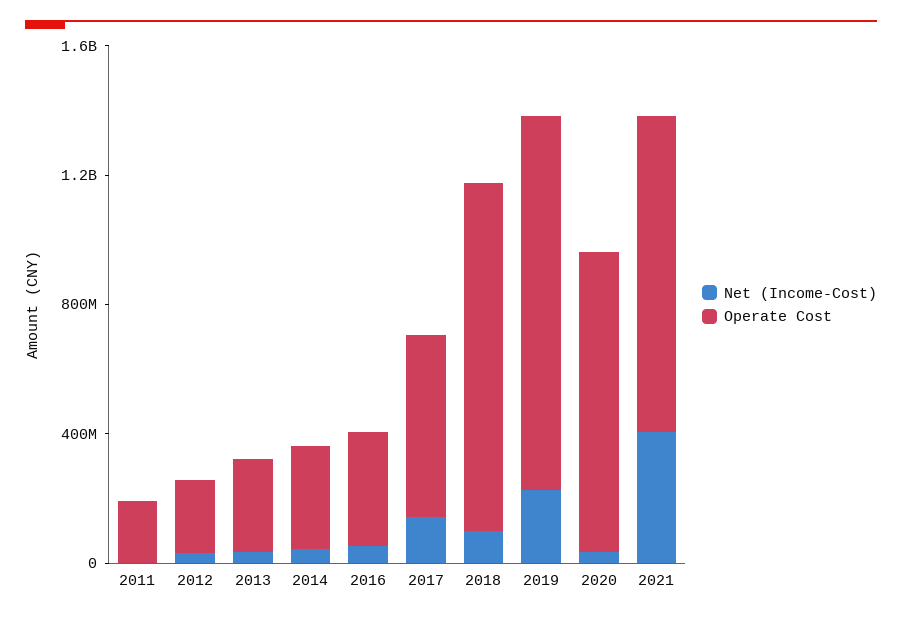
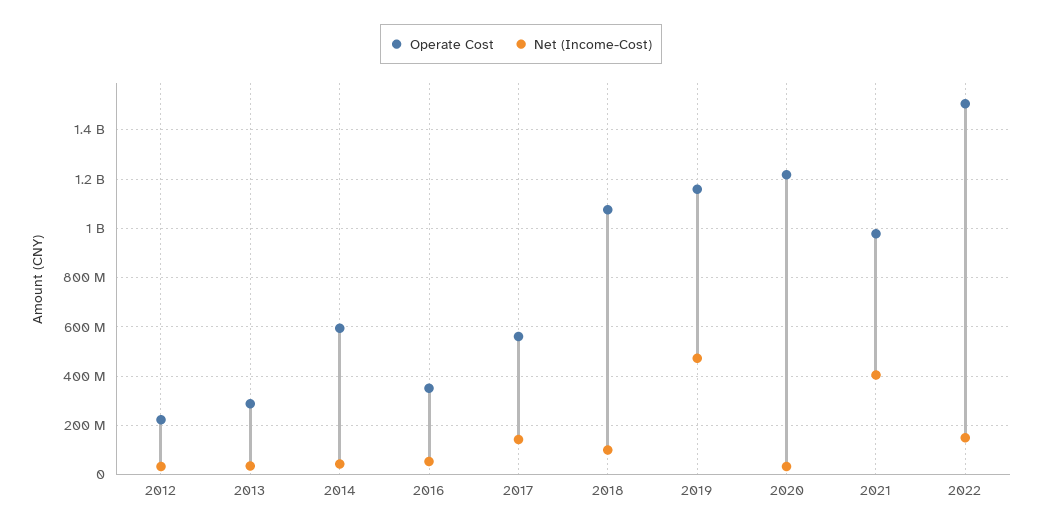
Net (Income-Cost), 2011: 0 -> none
Operate Cost, 2011: 200000000 -> none
Operate Cost, 2014: 300000000 -> 600000000
Net (Income-Cost), 2019: 200000000 -> 475000000
Operate Cost, 2020: 900000000 -> 1225000000
Operate Cost, 2022: none -> 1500000000
Net (Income-Cost), 2022: none -> 150000000

